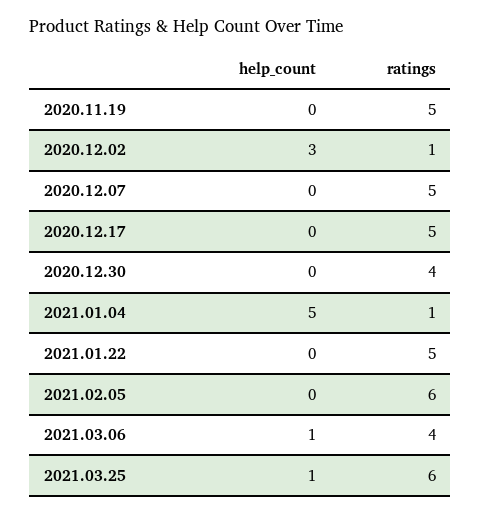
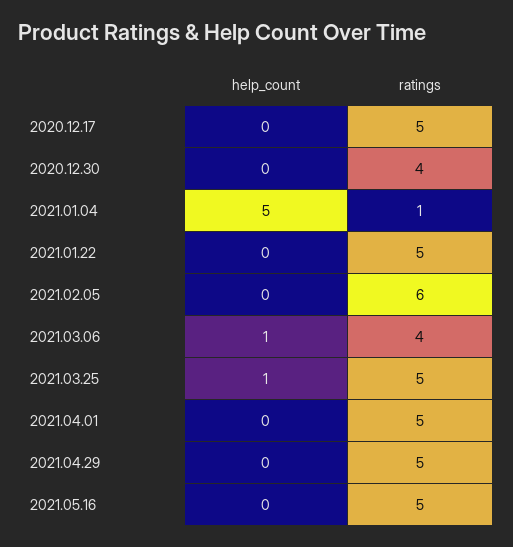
help_count, 2020.11.19: 0 -> none
ratings, 2020.11.19: 5 -> none
help_count, 2020.12.02: 3 -> none
ratings, 2020.12.02: 1 -> none
help_count, 2020.12.07: 0 -> none
ratings, 2020.12.07: 5 -> none
ratings, 2021.03.25: 6 -> 5
help_count, 2021.04.01: none -> 0
ratings, 2021.04.01: none -> 5
help_count, 2021.04.29: none -> 0
ratings, 2021.04.29: none -> 5
help_count, 2021.05.16: none -> 0
ratings, 2021.05.16: none -> 5

